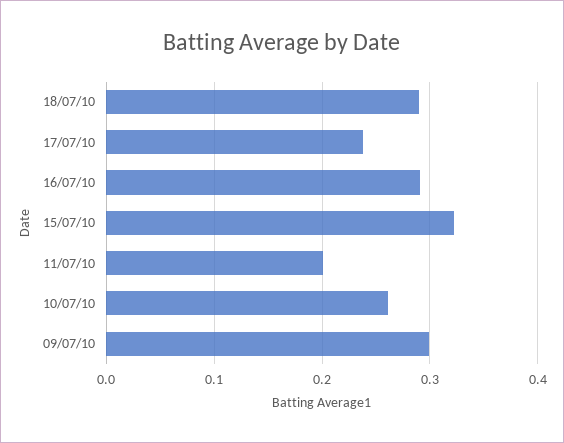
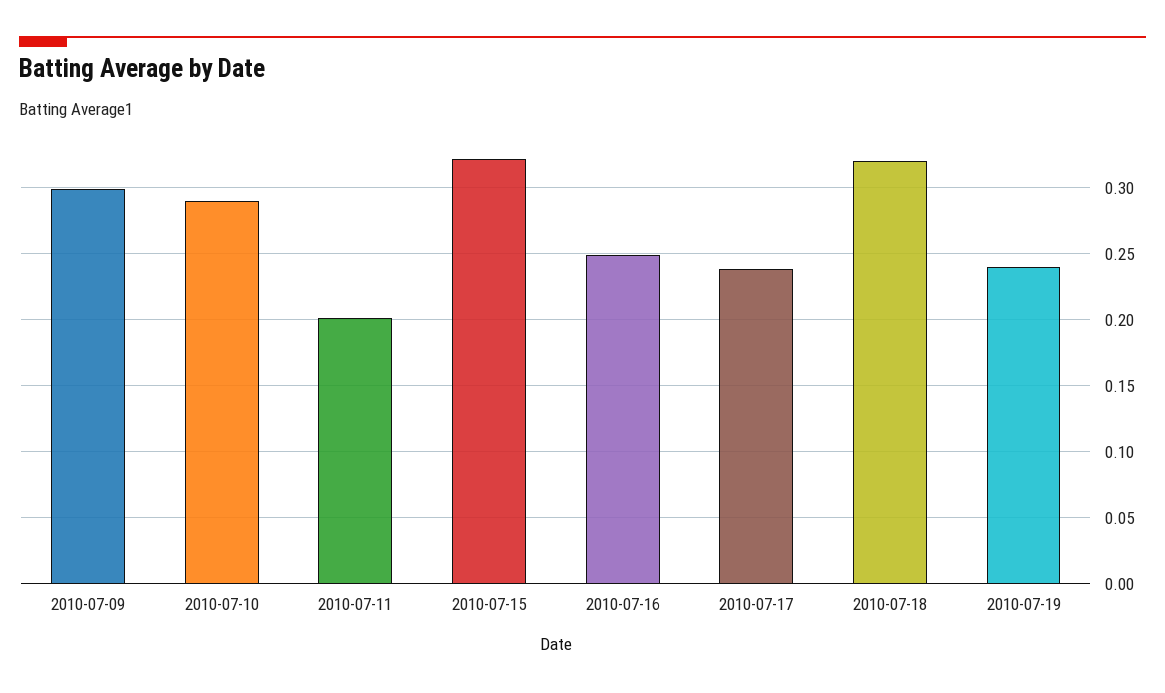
18/07/10: 0.29 -> 0.32
16/07/10: 0.29 -> 0.25
10/07/10: 0.26 -> 0.29
2010-07-19: none -> 0.24

